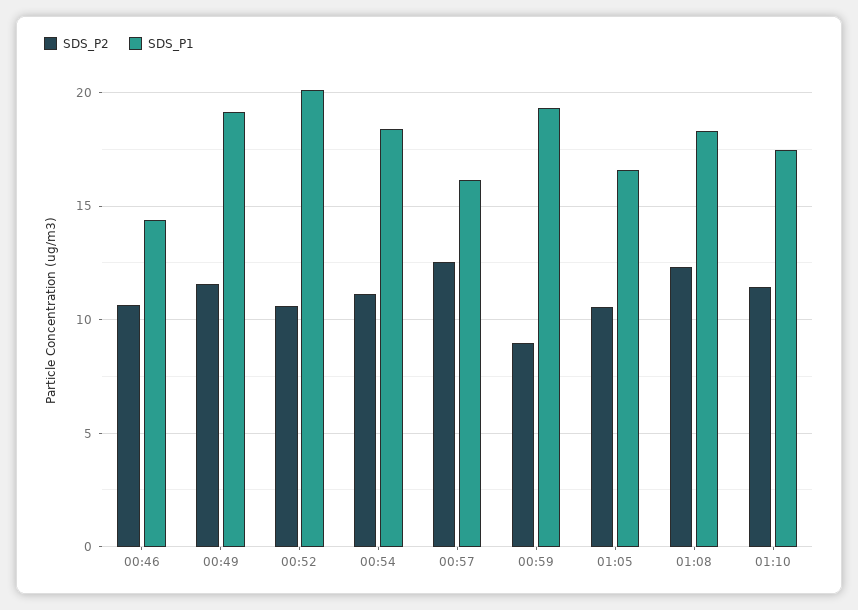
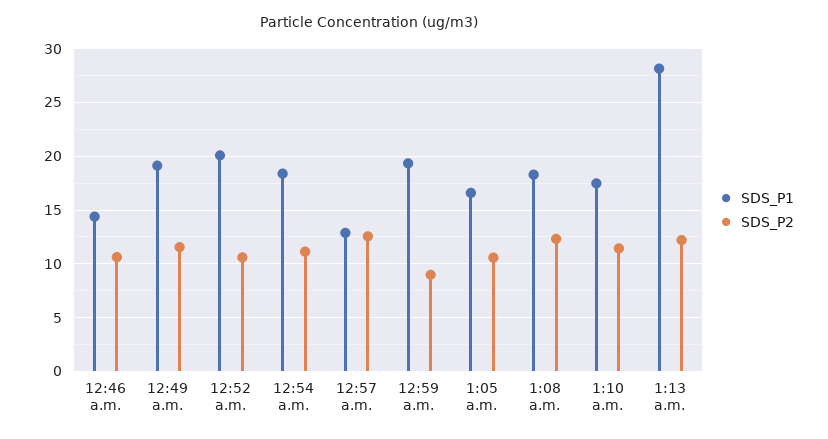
SDS_P1, 00:57: 16 -> 13
SDS_P1, 1:13 a.m.: none -> 28
SDS_P2, 1:13 a.m.: none -> 12

